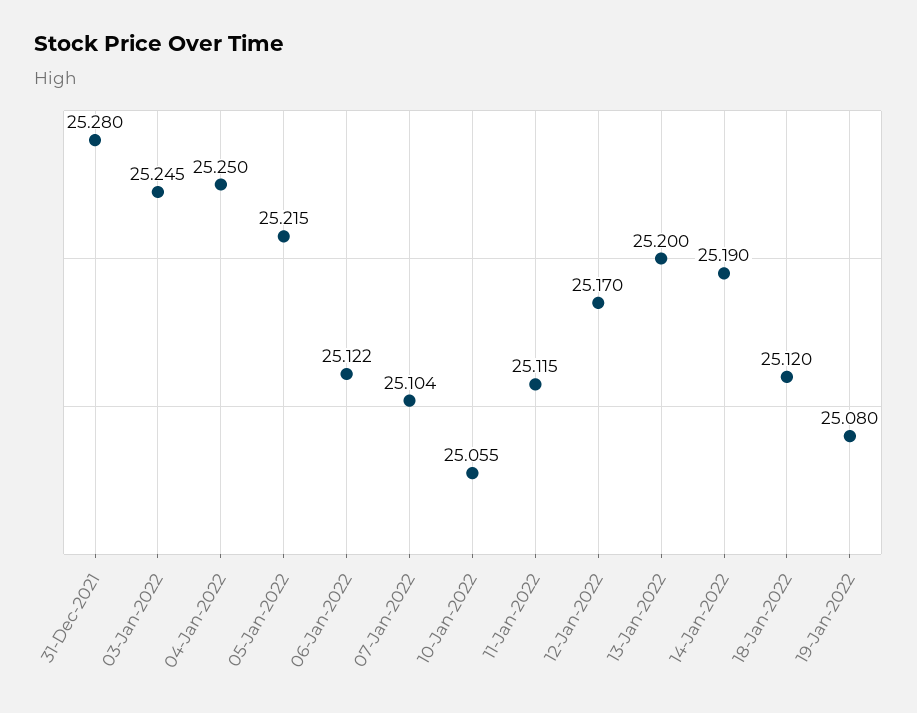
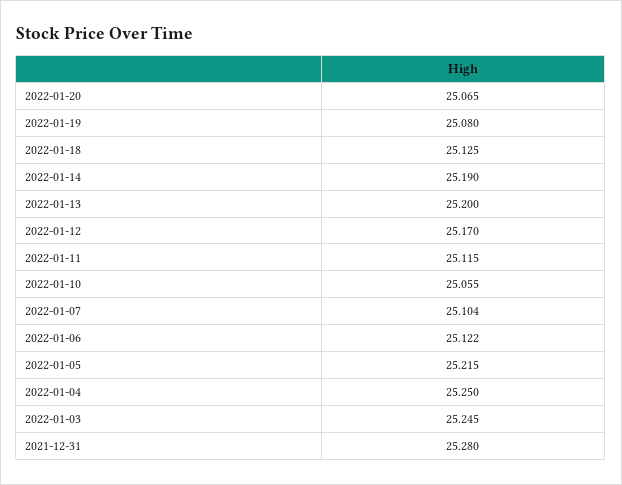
18-Jan-2022: 25.12 -> 25.125
2022-01-20: none -> 25.065

